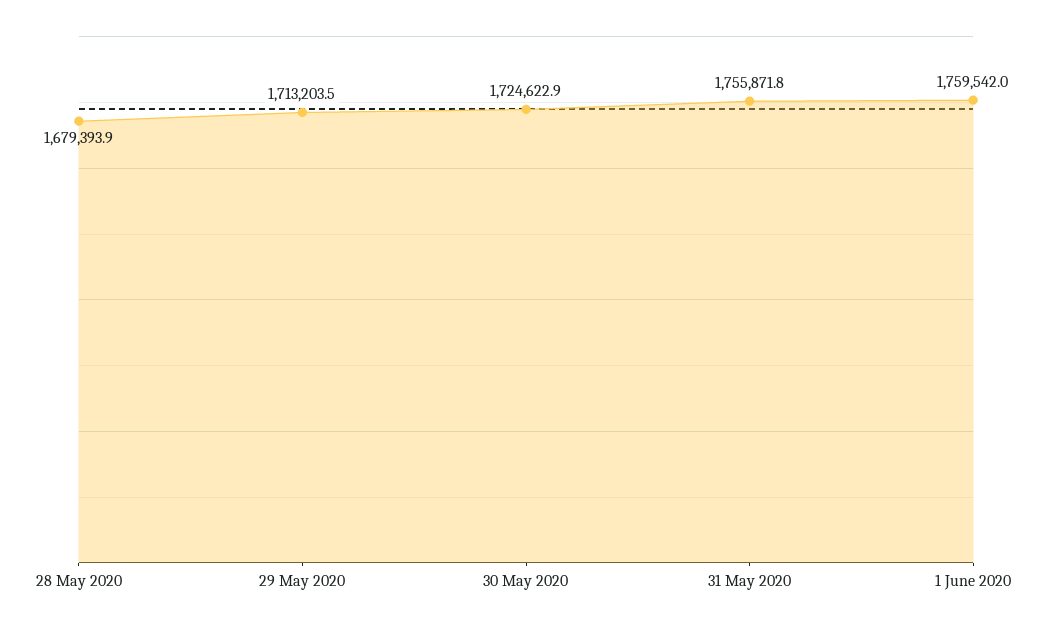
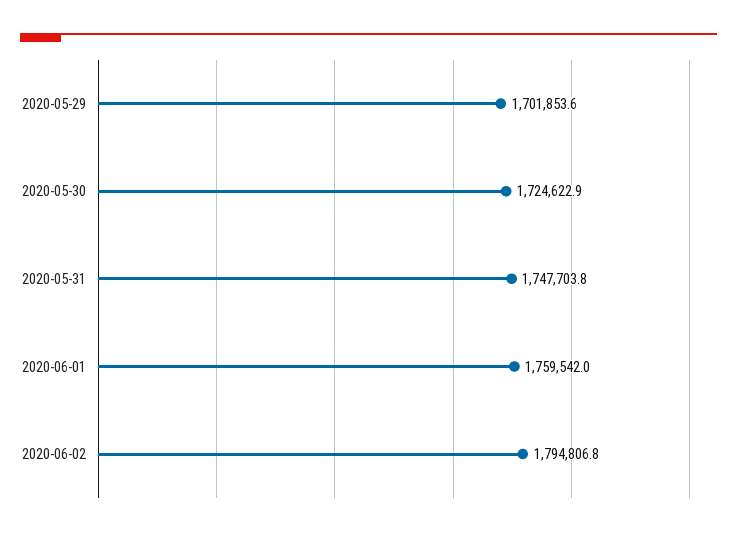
28 May 2020: 1679393.9 -> none
29 May 2020: 1713203.5 -> 1701853.6
31 May 2020: 1755871.8 -> 1747703.8
2020-06-02: none -> 1794806.8

